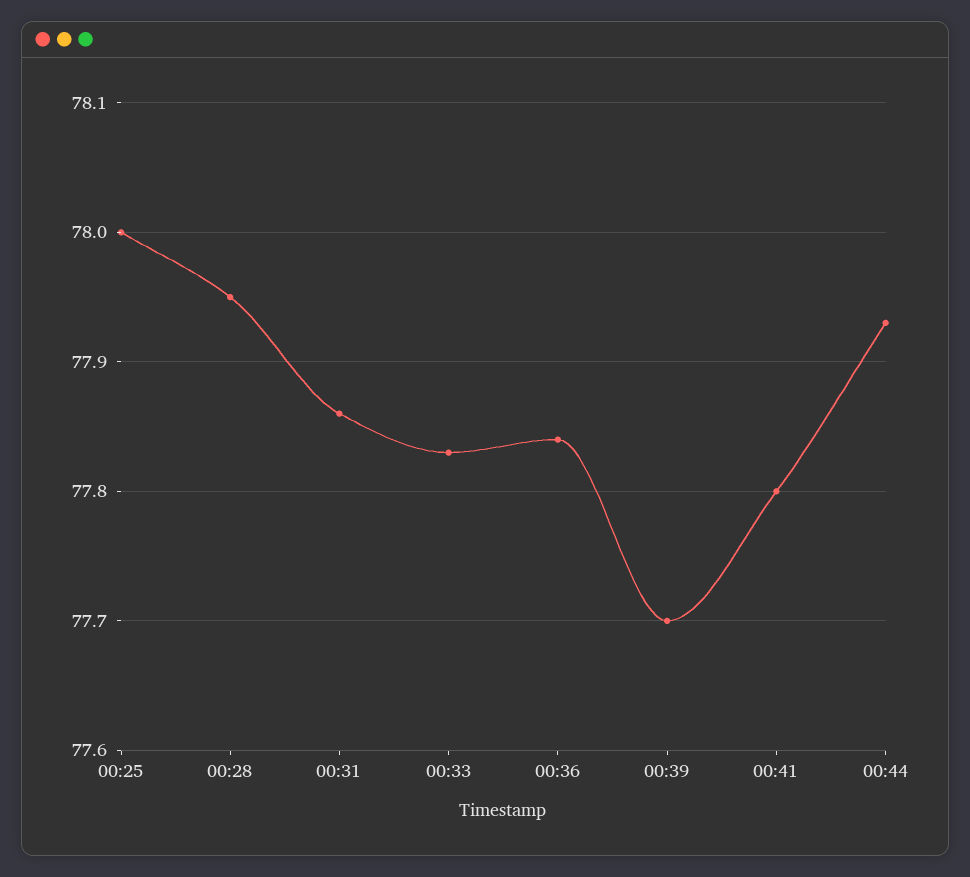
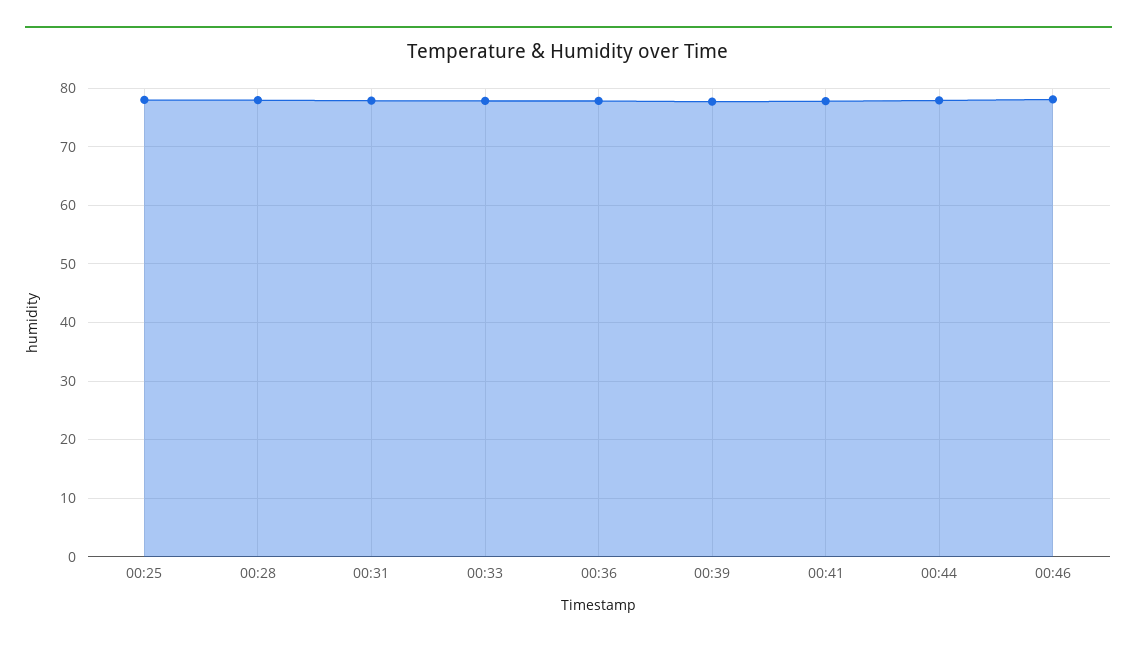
00:46: none -> 78

